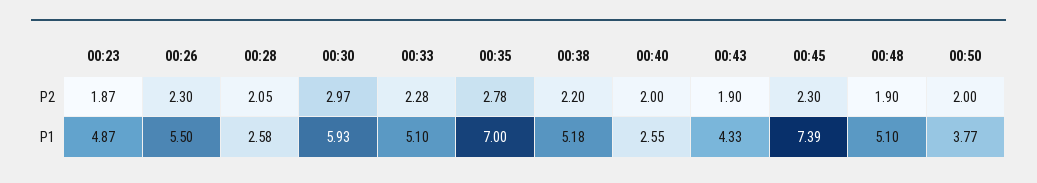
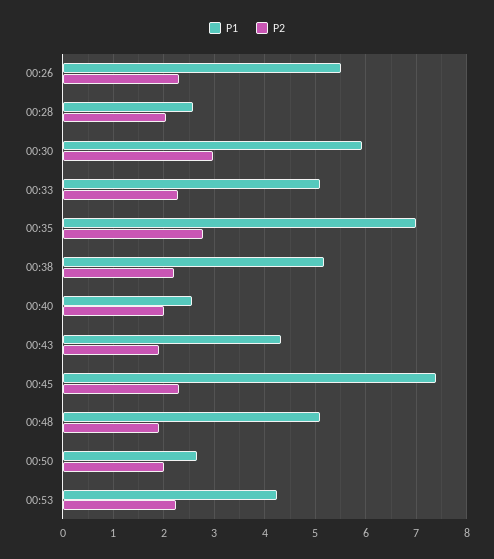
P2, 00:23: 1.87 -> none
P1, 00:23: 4.87 -> none
P1, 00:50: 3.77 -> 2.6
P1, 00:53: none -> 4.2
P2, 00:53: none -> 2.2

